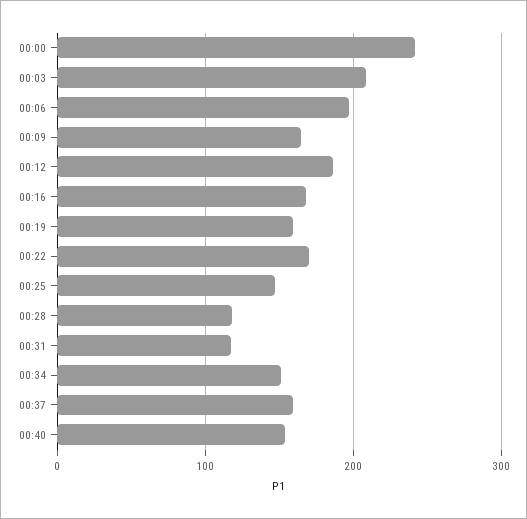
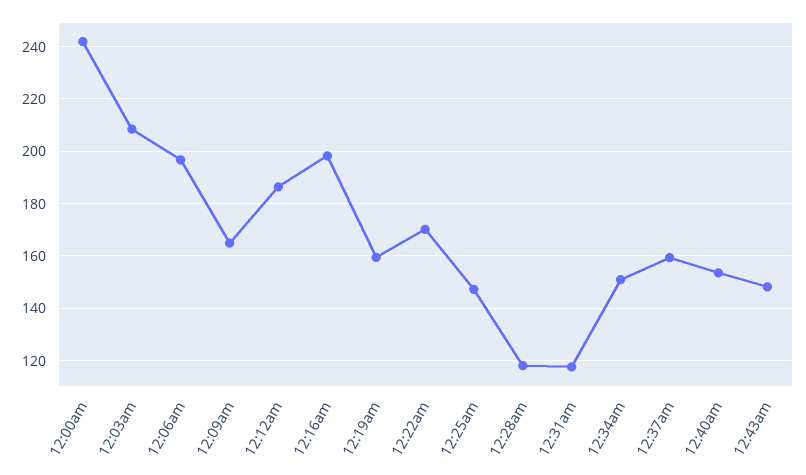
00:16: 170 -> 197.5
12:43am: none -> 147.5

